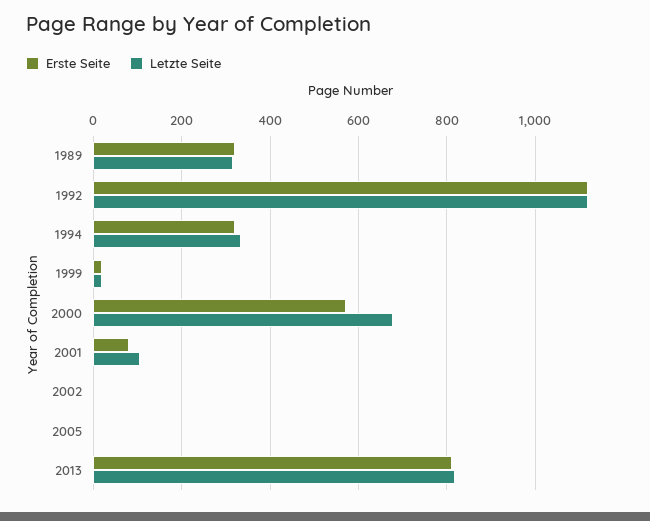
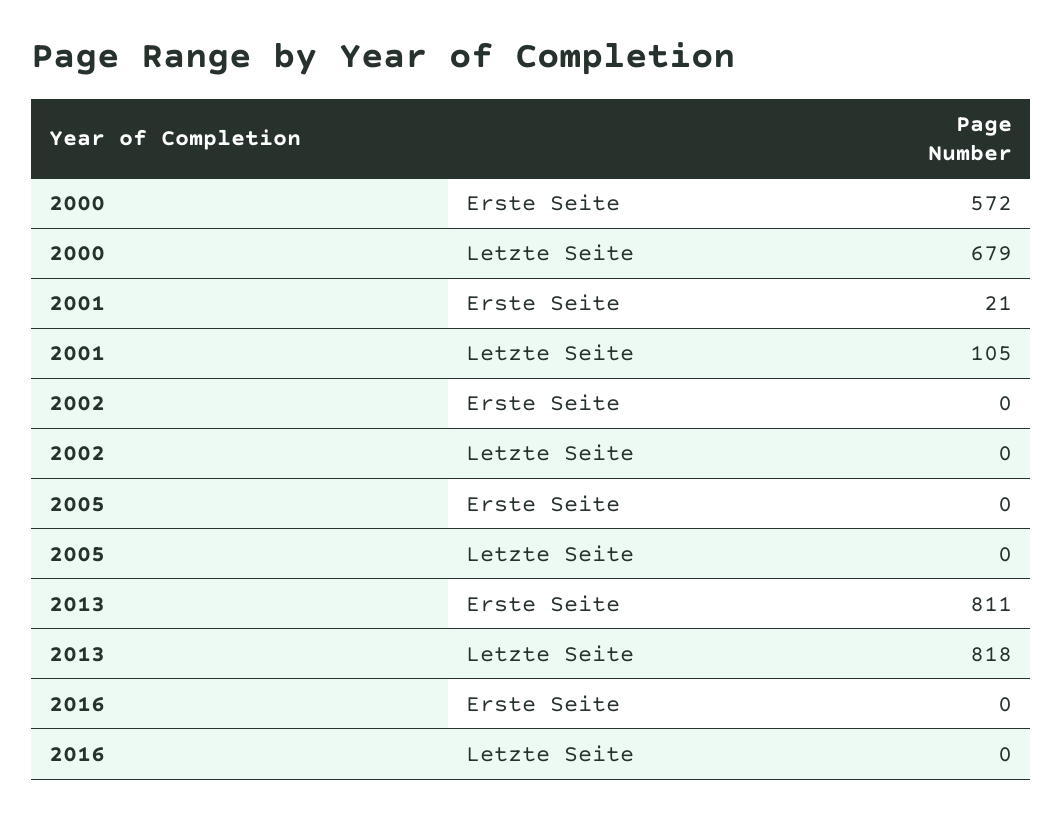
Erste Seite, 1989: 320 -> none
Letzte Seite, 1989: 320 -> none
Erste Seite, 1992: 1120 -> none
Letzte Seite, 1992: 1120 -> none
Erste Seite, 1994: 320 -> none
Letzte Seite, 1994: 340 -> none
Erste Seite, 1999: 20 -> none
Letzte Seite, 1999: 20 -> none
Erste Seite, 2001: 80 -> 21
Erste Seite, 2016: none -> 0
Letzte Seite, 2016: none -> 0

